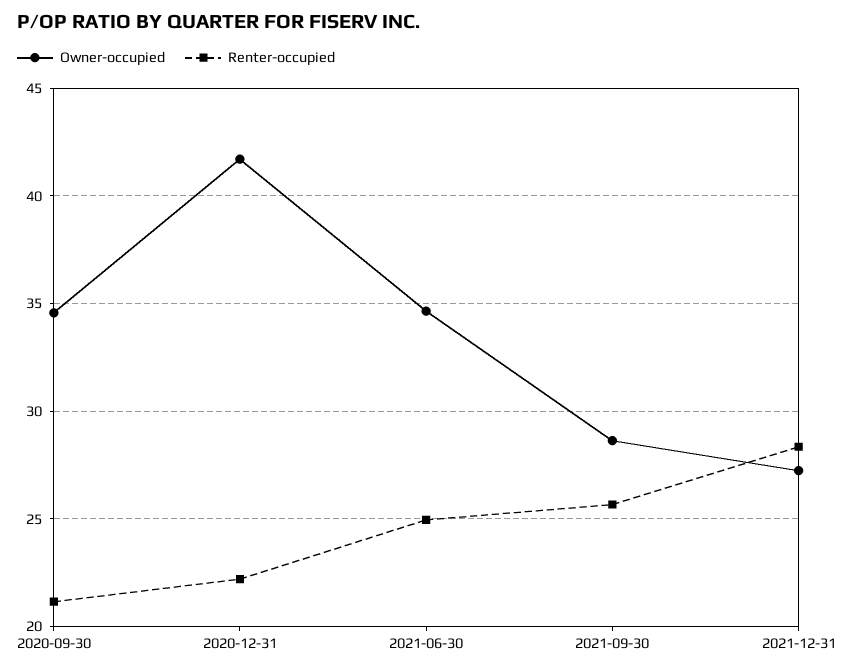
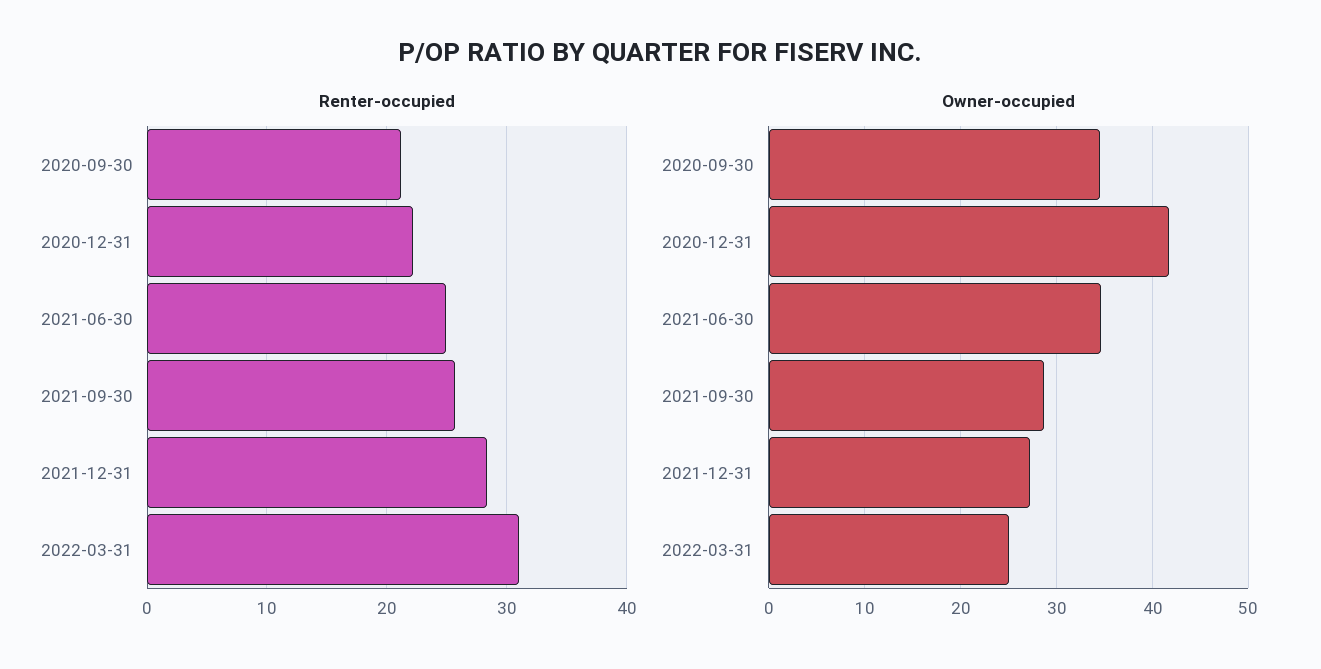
Renter-occupied, 2022-03-31: none -> 31
Owner-occupied, 2022-03-31: none -> 25

